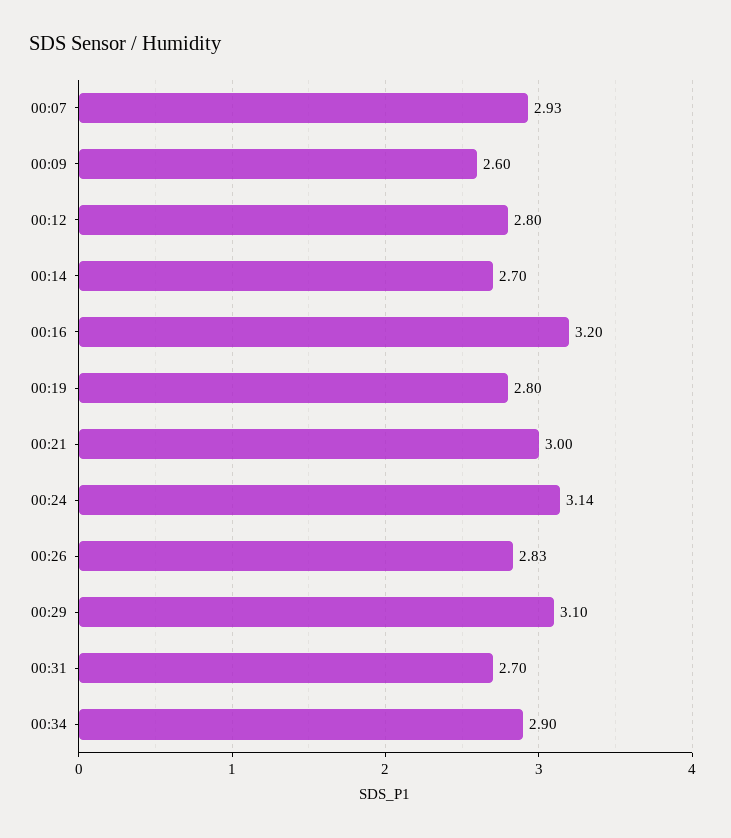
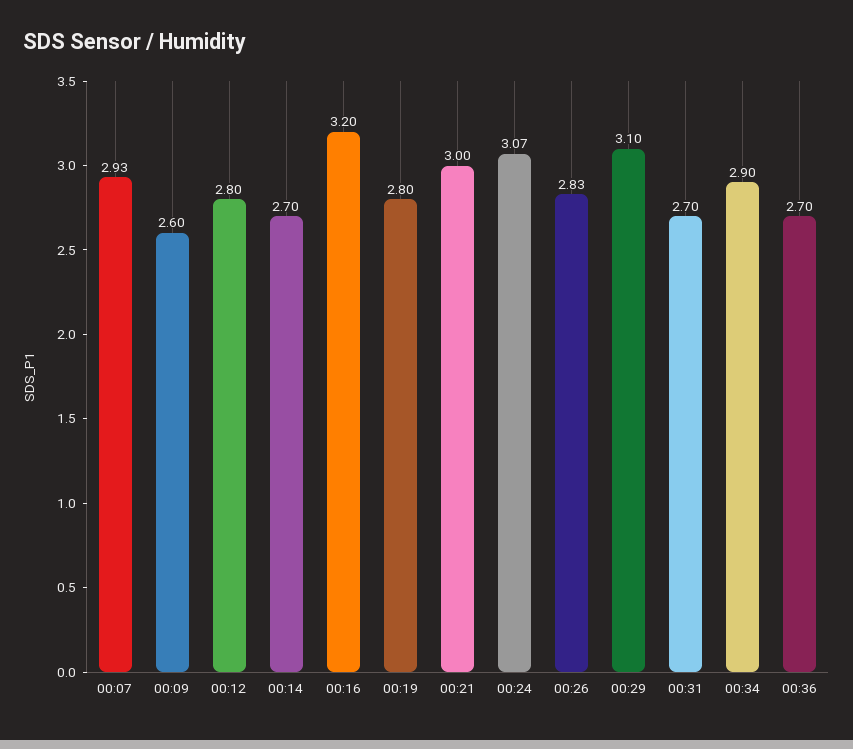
00:24: 3.14 -> 3.07
00:36: none -> 2.7

